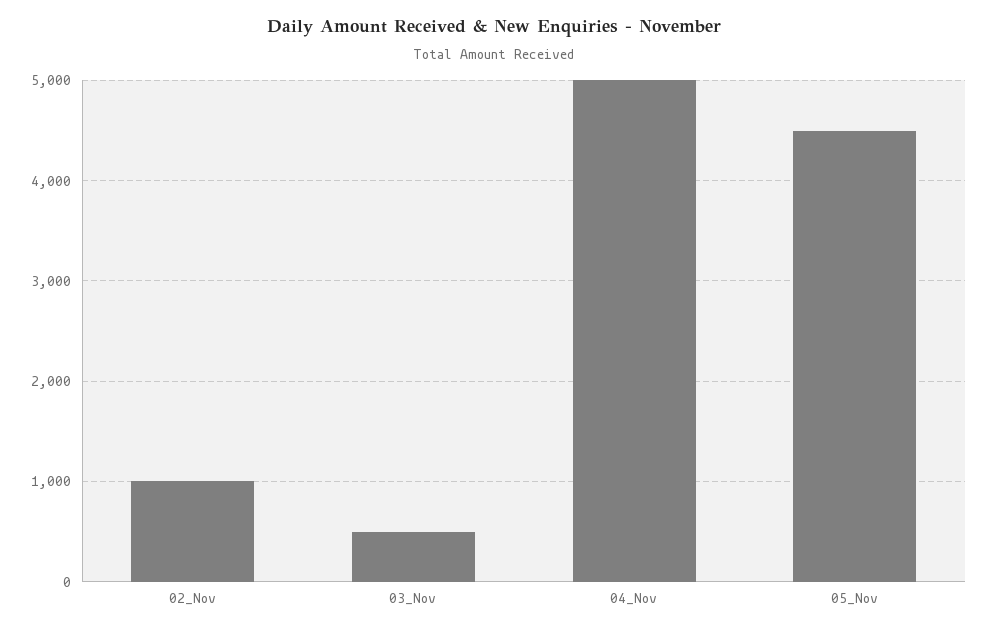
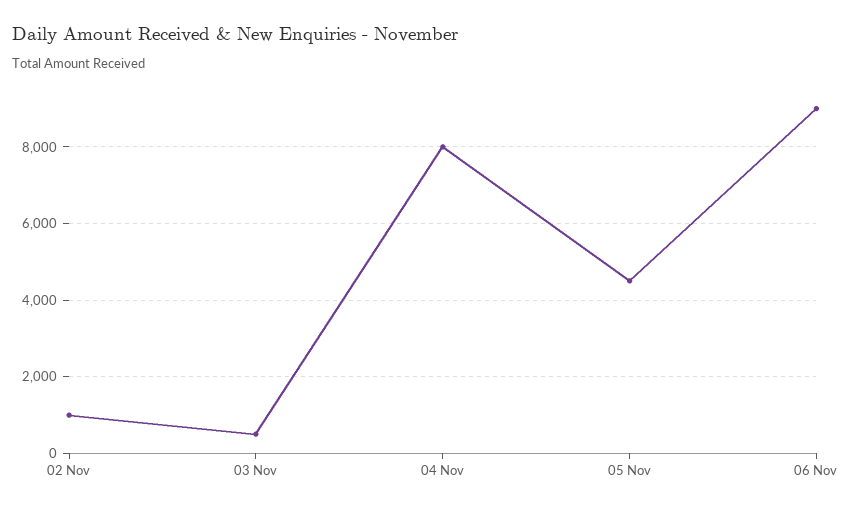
04_Nov: 5000 -> 8000
06 Nov: none -> 9000

